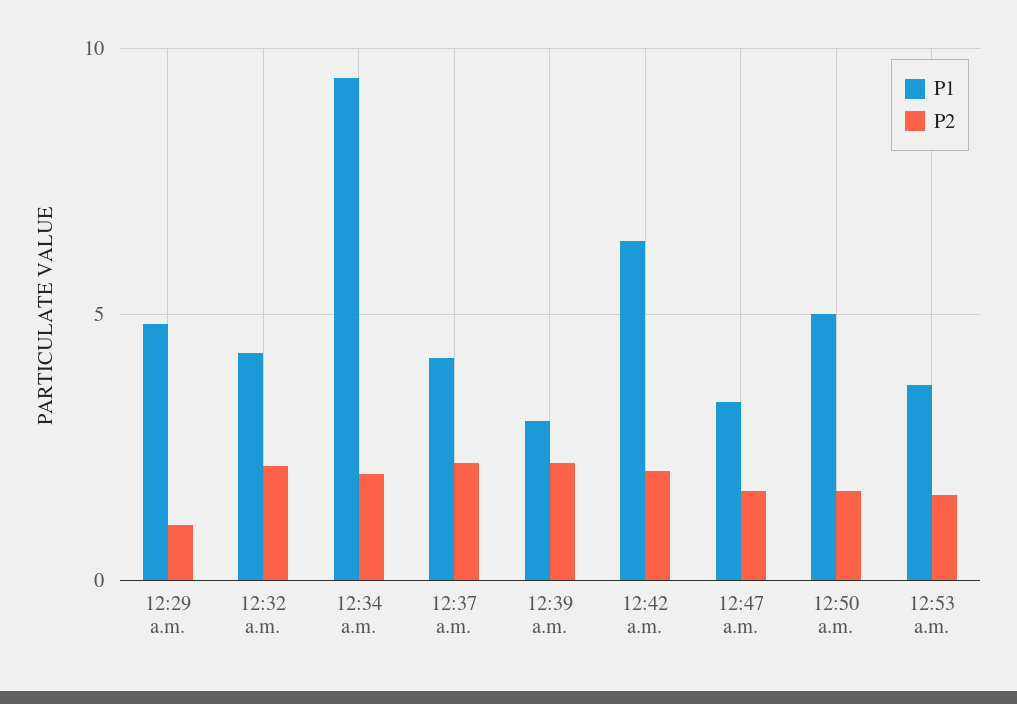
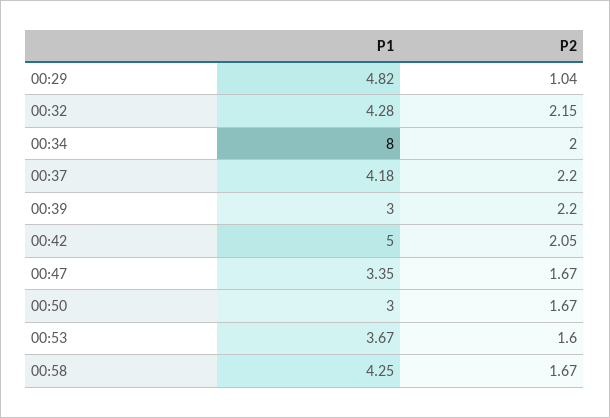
P1, 12:34 a.m.: 9.5 -> 8
P1, 12:42 a.m.: 6.5 -> 5
P1, 12:50 a.m.: 5 -> 3
P1, 00:58: none -> 4.25
P2, 00:58: none -> 1.67

